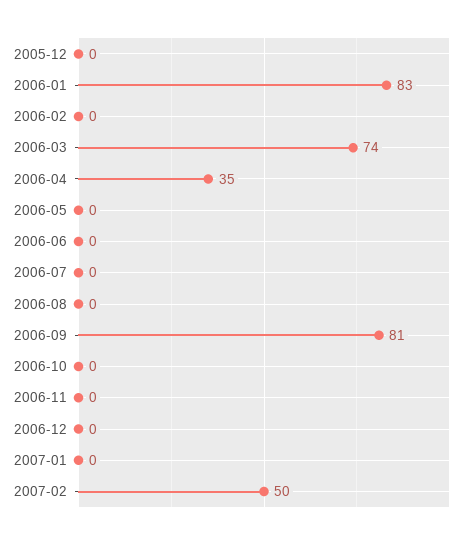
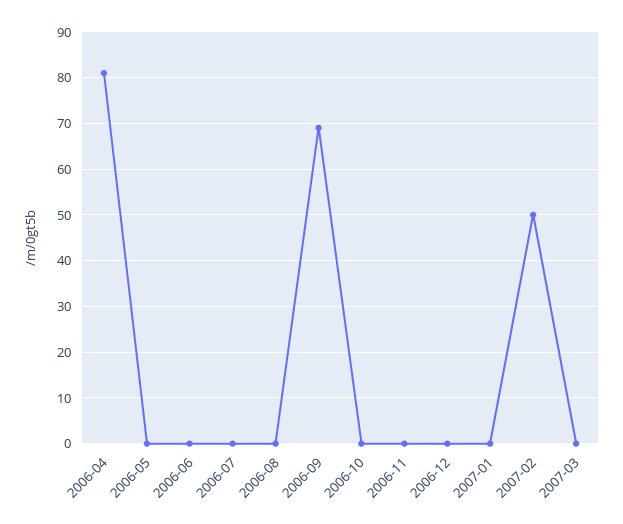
2005-12: 0 -> none
2006-01: 83 -> none
2006-02: 0 -> none
2006-03: 74 -> none
2006-04: 35 -> 80
2006-09: 81 -> 70
2007-03: none -> 0

